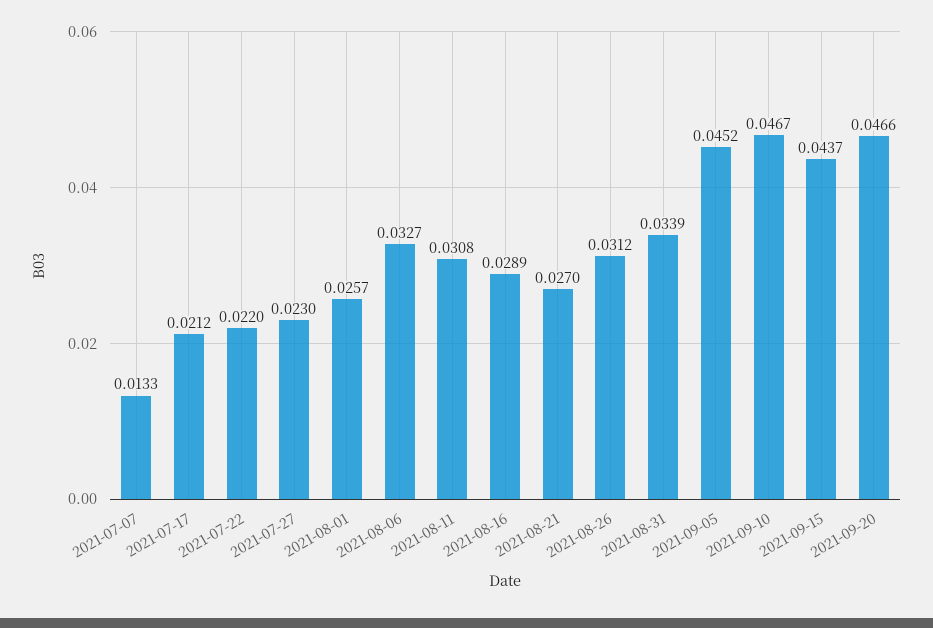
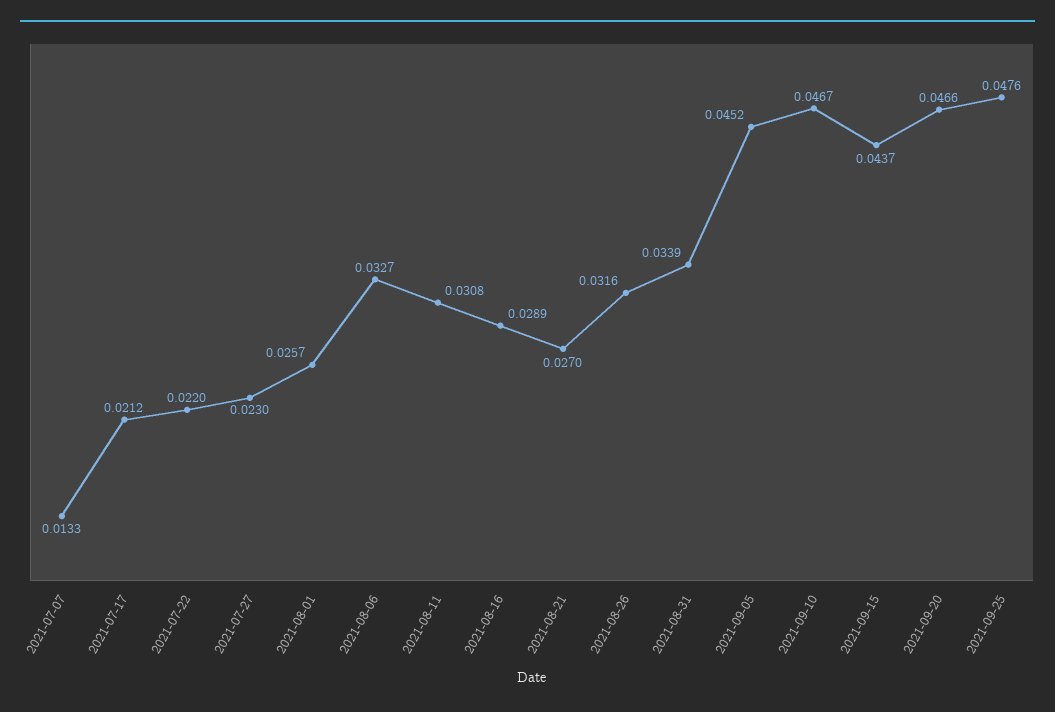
2021-08-26: 0.0312 -> 0.0316
2021-09-25: none -> 0.0476

